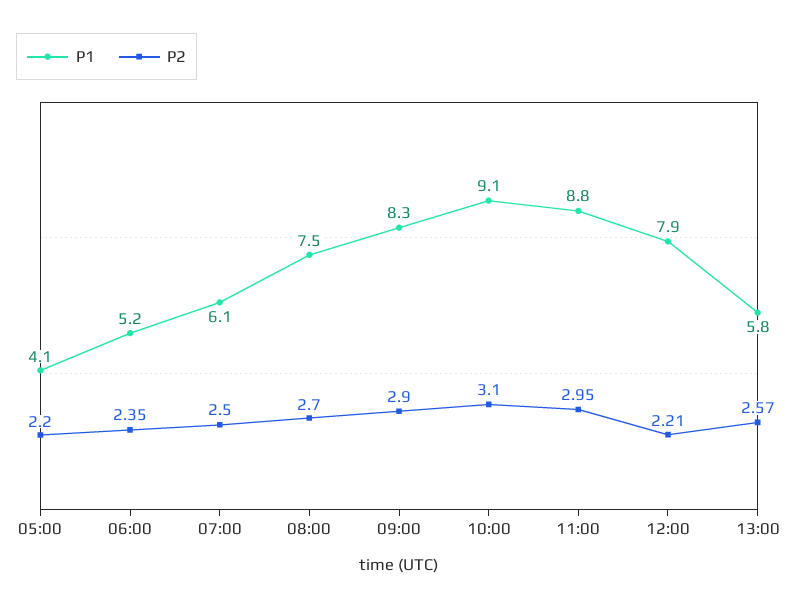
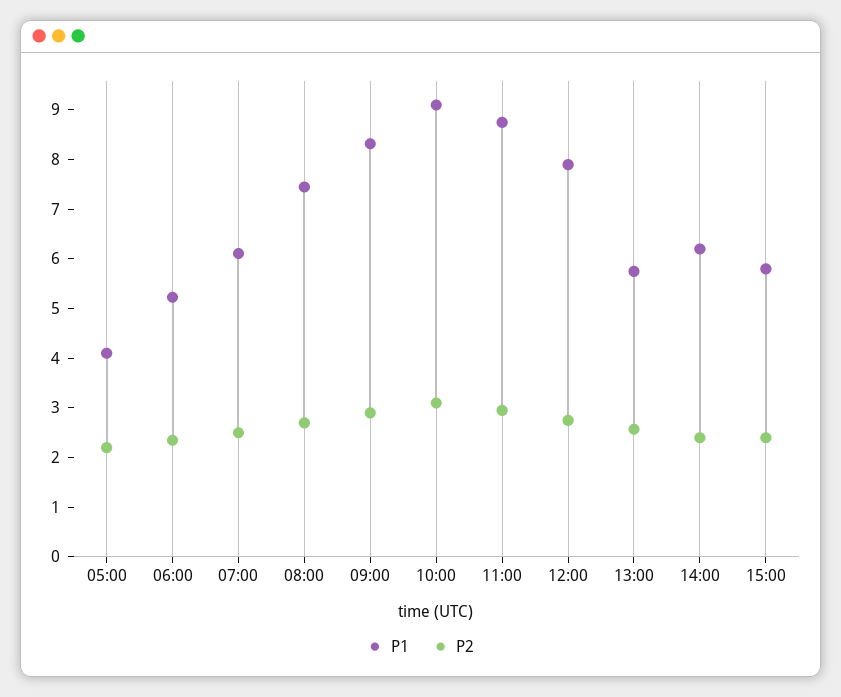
P2, 12:00: 2.21 -> 2.8
P1, 14:00: none -> 6.2
P2, 14:00: none -> 2.4
P1, 15:00: none -> 5.8
P2, 15:00: none -> 2.4

